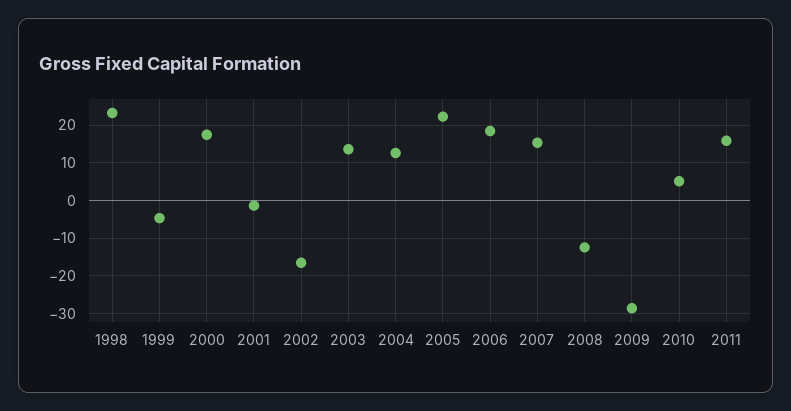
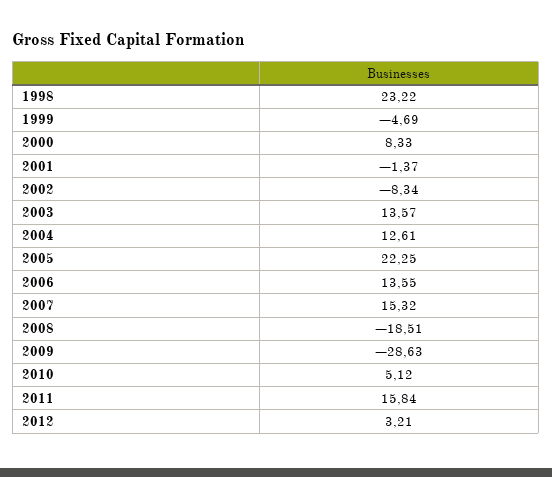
2000: 18 -> 8.33
2002: -16 -> -8.34
2006: 18 -> 13.55
2008: -12 -> -18.51
2012: none -> 3.21

